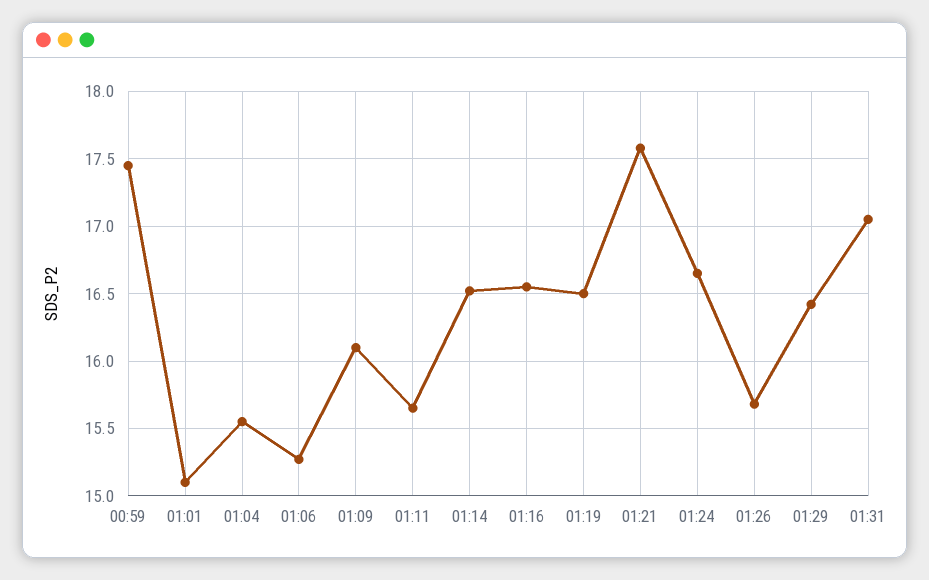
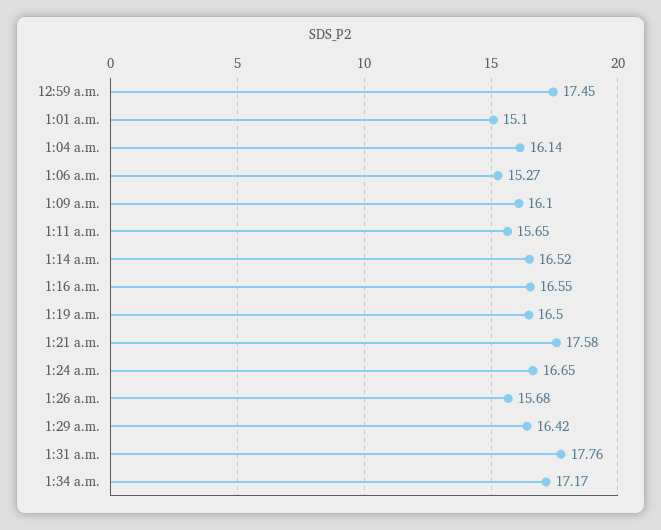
01:04: 15.55 -> 16.14
01:31: 17.05 -> 17.76
1:34 a.m.: none -> 17.17

